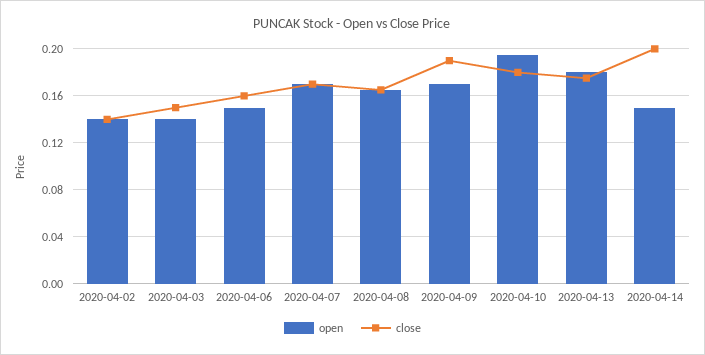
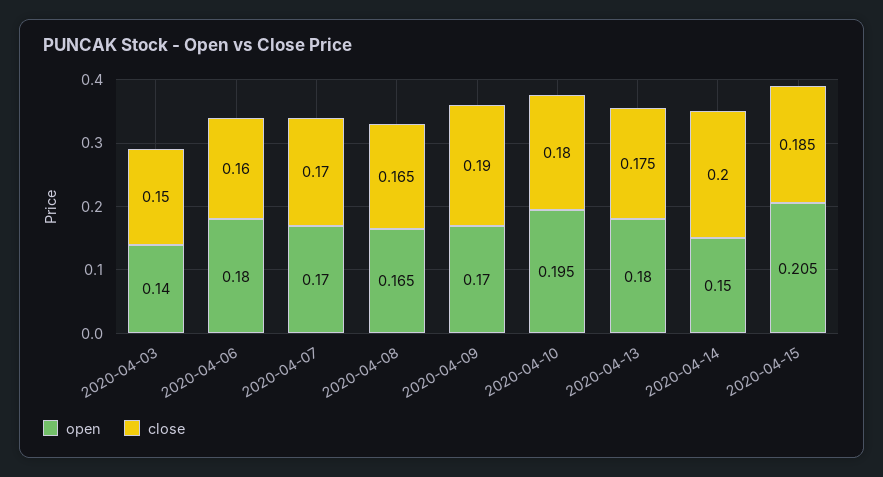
open, 2020-04-02: 0.14 -> none
close, 2020-04-02: 0.14 -> none
open, 2020-04-06: 0.15 -> 0.18
open, 2020-04-15: none -> 0.205
close, 2020-04-15: none -> 0.185

